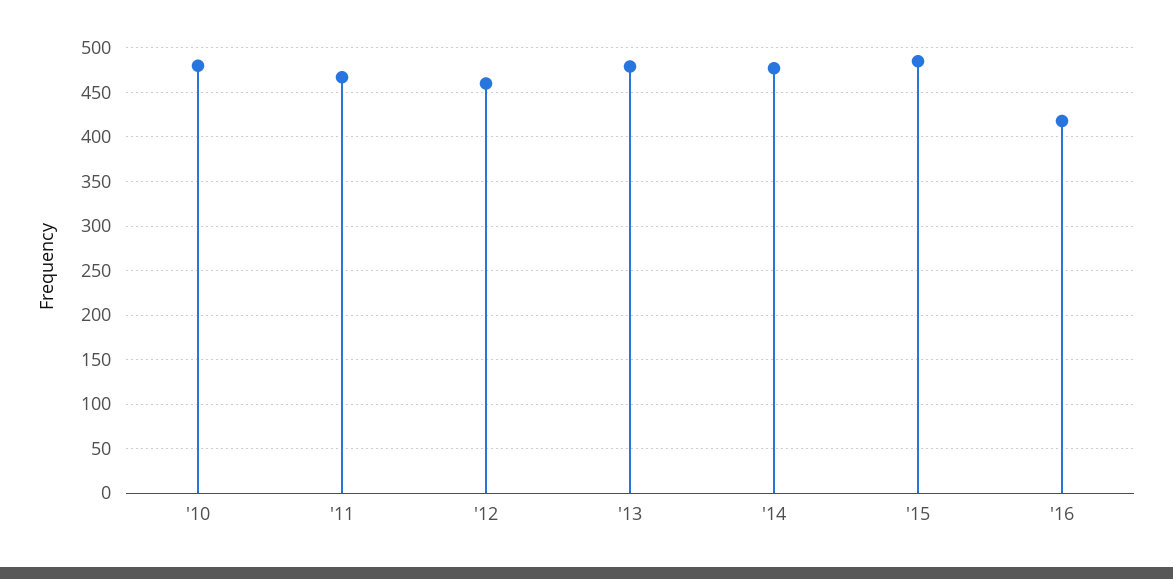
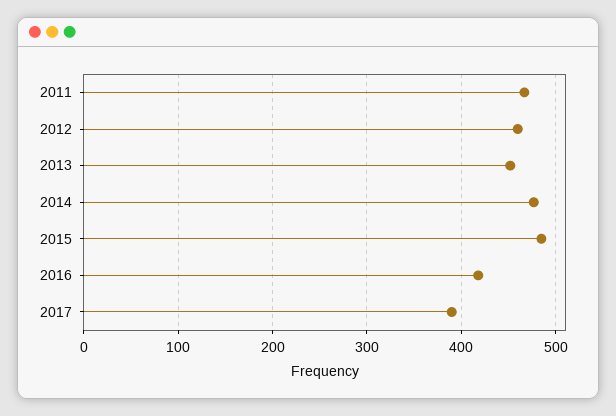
'10: 480 -> none
'13: 480 -> 450
2017: none -> 390

